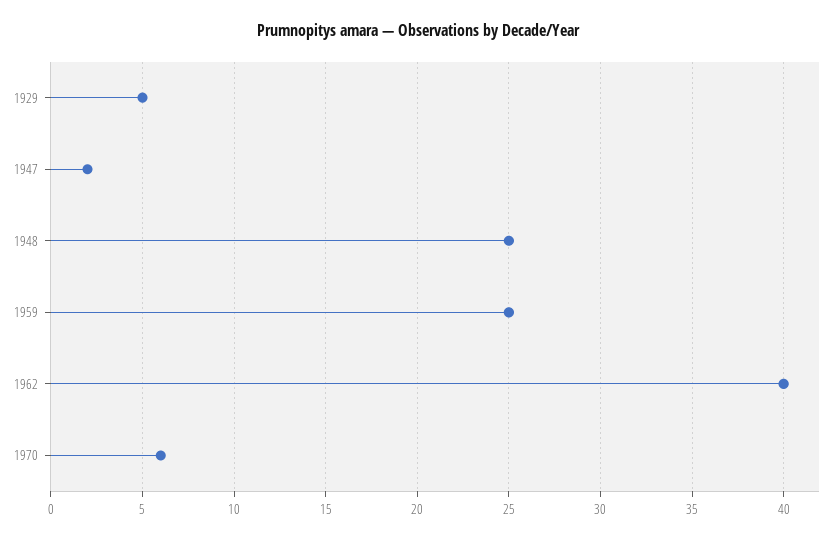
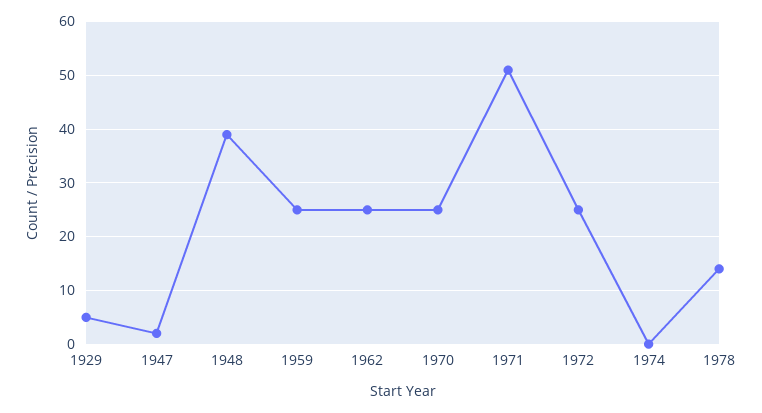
1948: 25 -> 40
1962: 40 -> 25
1970: 6 -> 25
1971: none -> 50
1972: none -> 25
1974: none -> 0
1978: none -> 15

